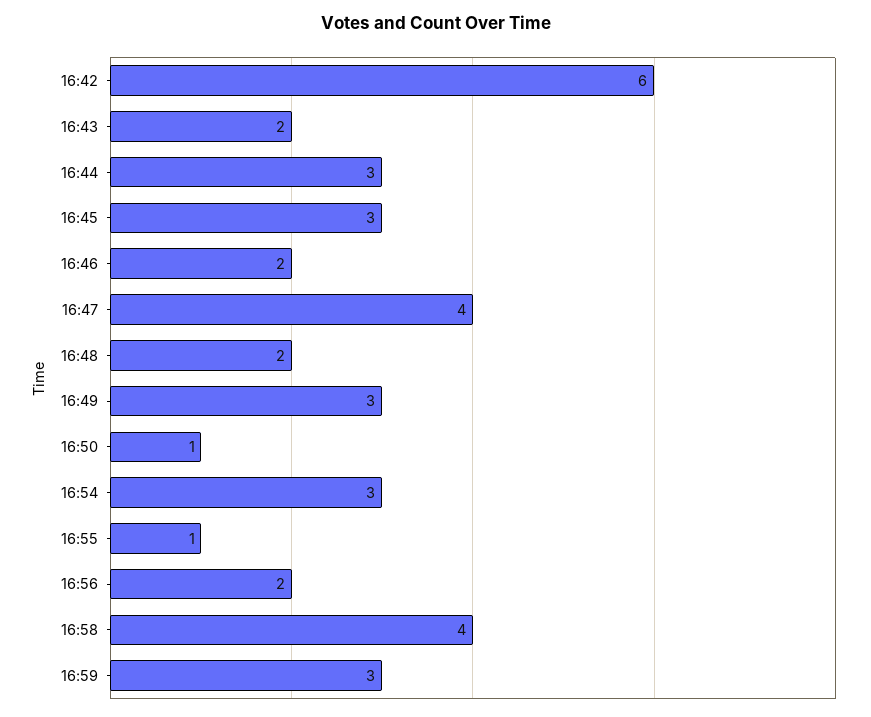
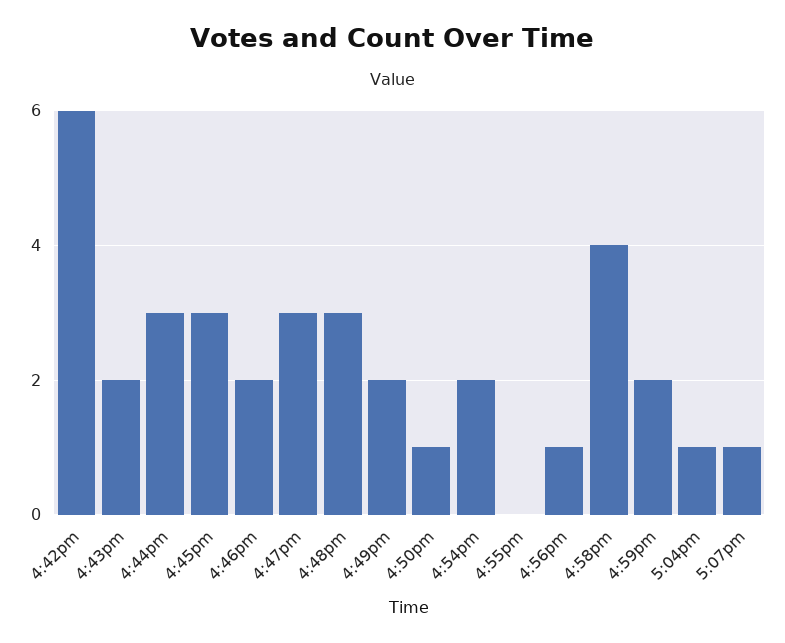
16:47: 4 -> 3
16:48: 2 -> 3
16:49: 3 -> 2
16:54: 3 -> 2
16:55: 1 -> 0
16:56: 2 -> 1
16:59: 3 -> 2
5:04pm: none -> 1
5:07pm: none -> 1

